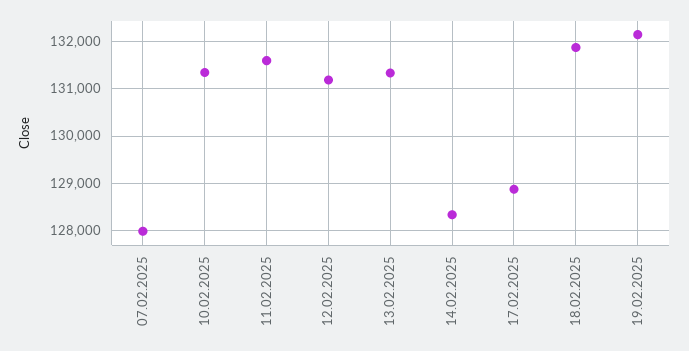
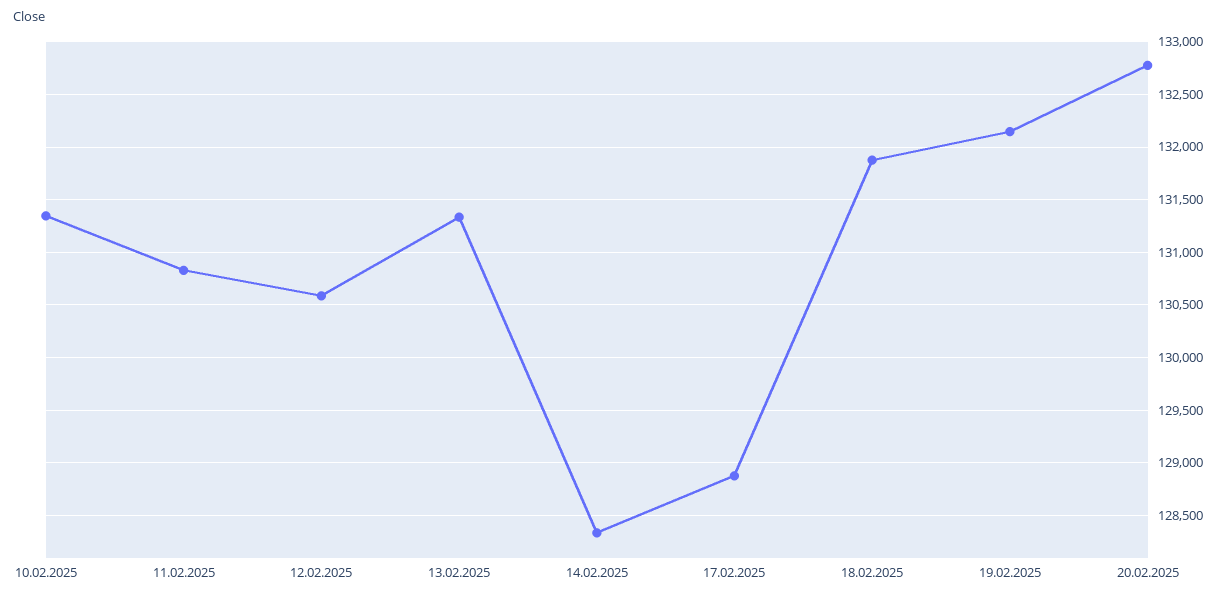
07.02.2025: 128000 -> none
11.02.2025: 131600 -> 130800
12.02.2025: 131200 -> 130600
20.02.2025: none -> 132800

